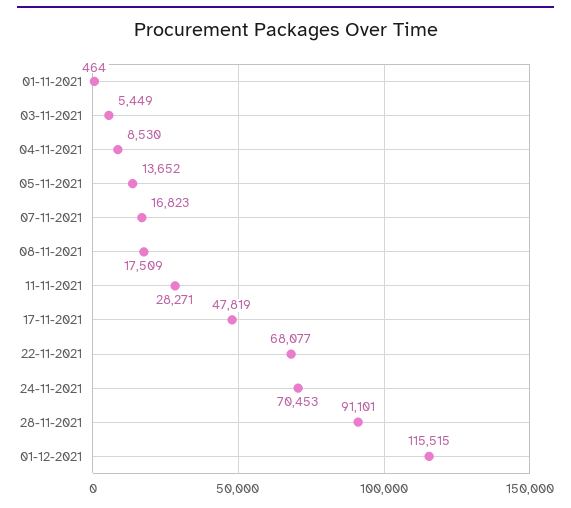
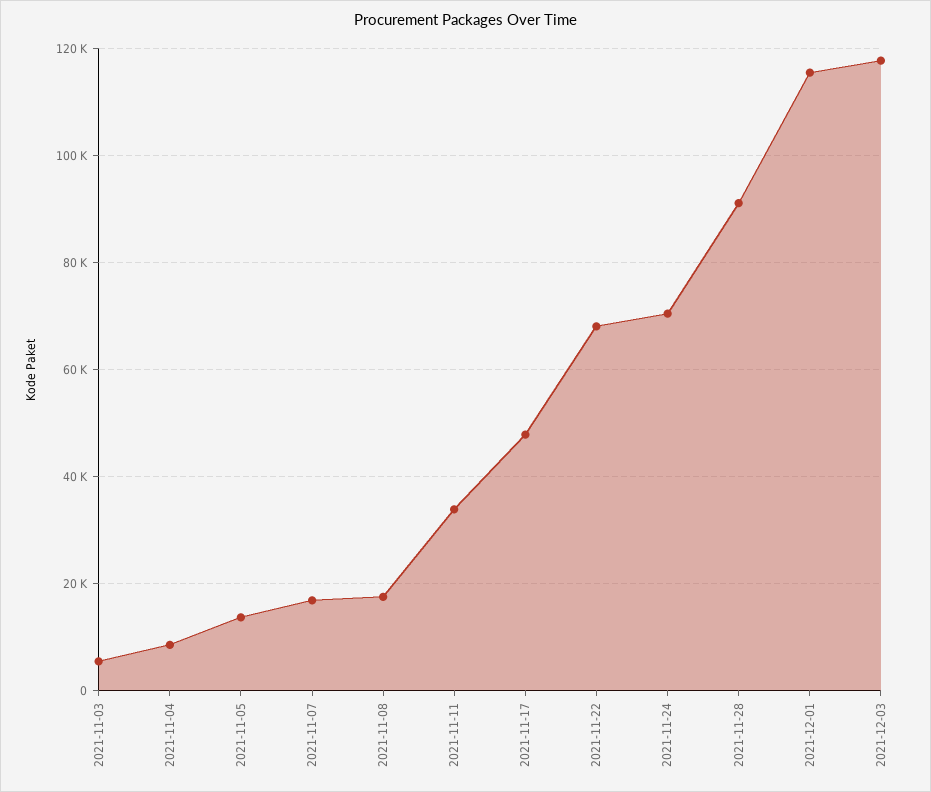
01-11-2021: 464 -> none
11-11-2021: 28271 -> 34000
2021-12-03: none -> 118000

